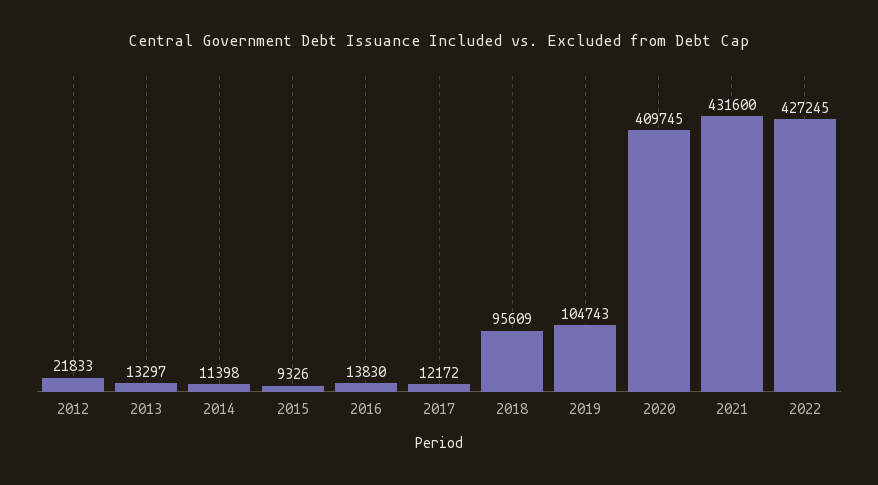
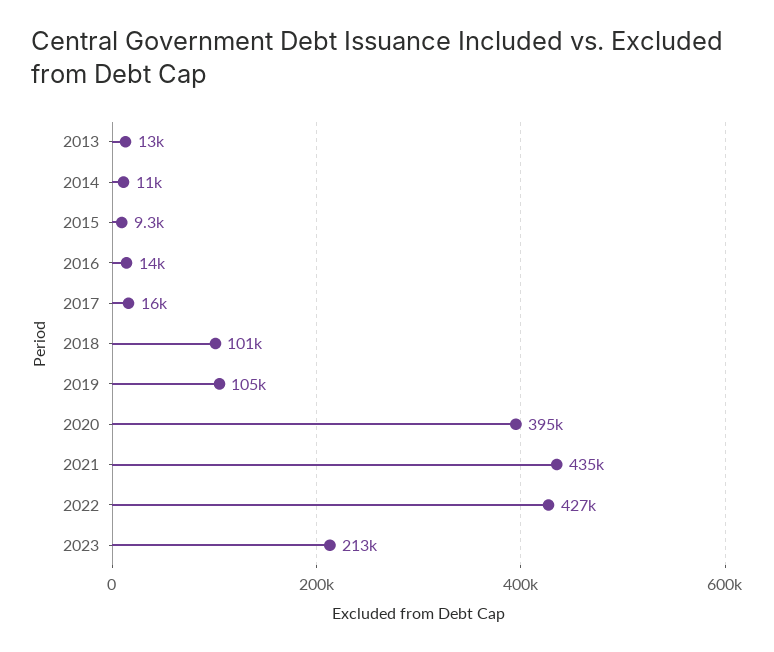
2012: 21833 -> none
2017: 12172 -> 16000
2018: 95609 -> 101000
2020: 409745 -> 395000
2021: 431600 -> 435000
2023: none -> 213000

